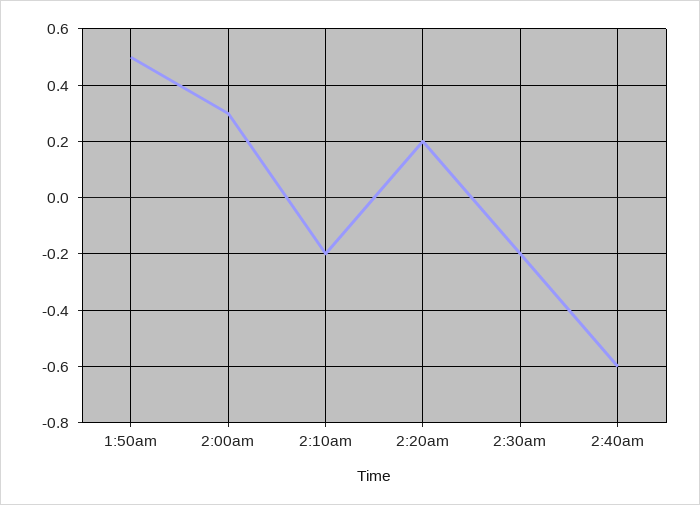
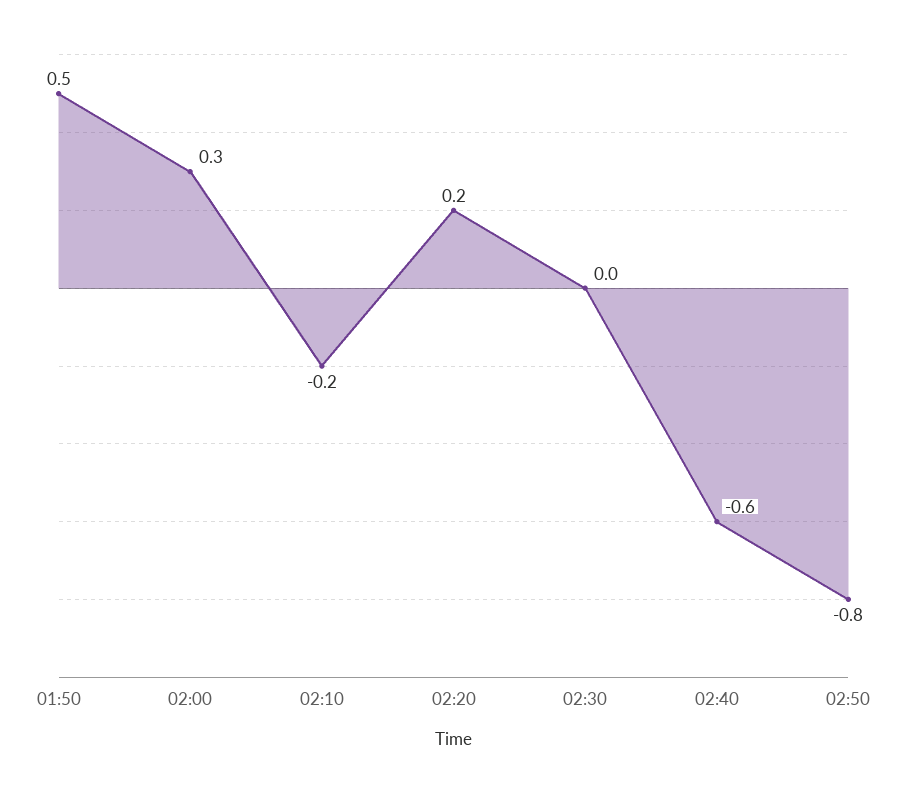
2:30am: -0.2 -> 0
02:50: none -> -0.8

